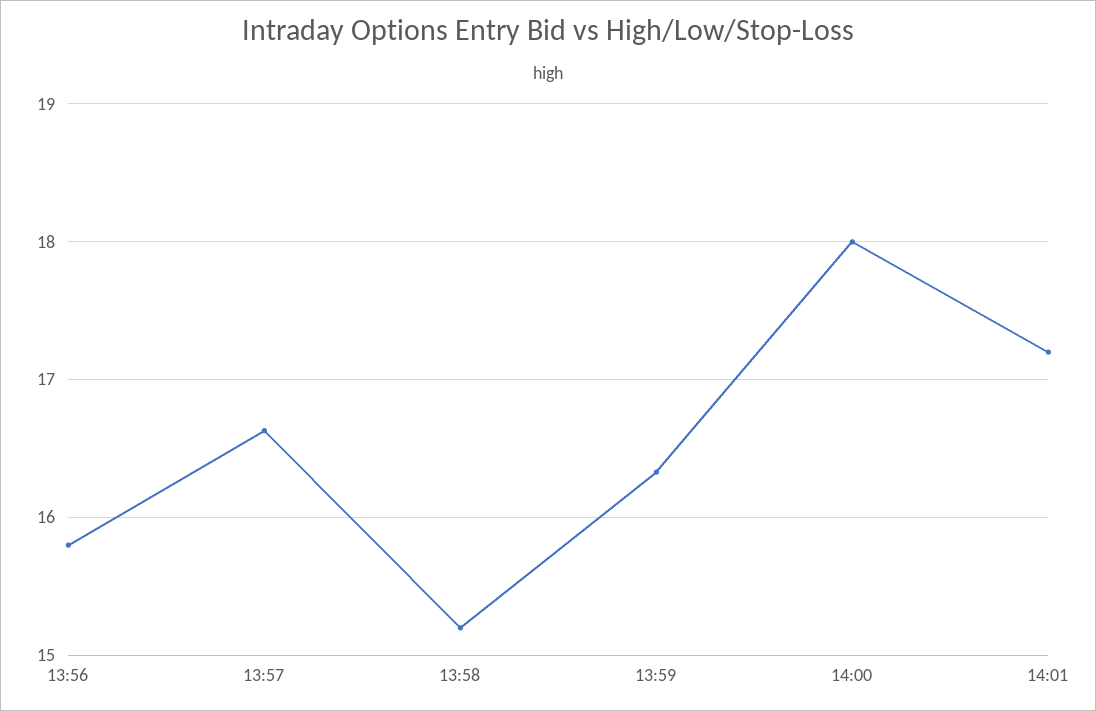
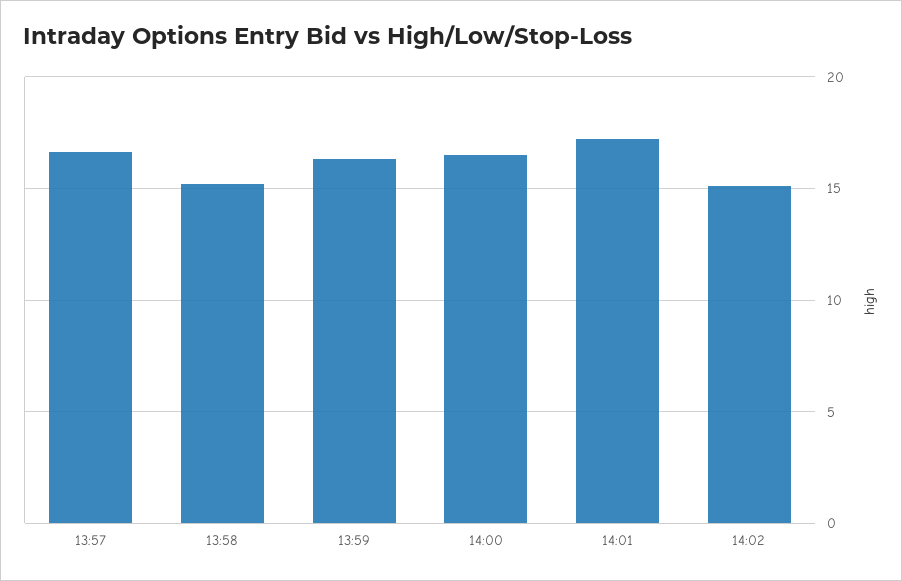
13:56: 15.8 -> none
14:00: 18 -> 16.5
14:02: none -> 15

